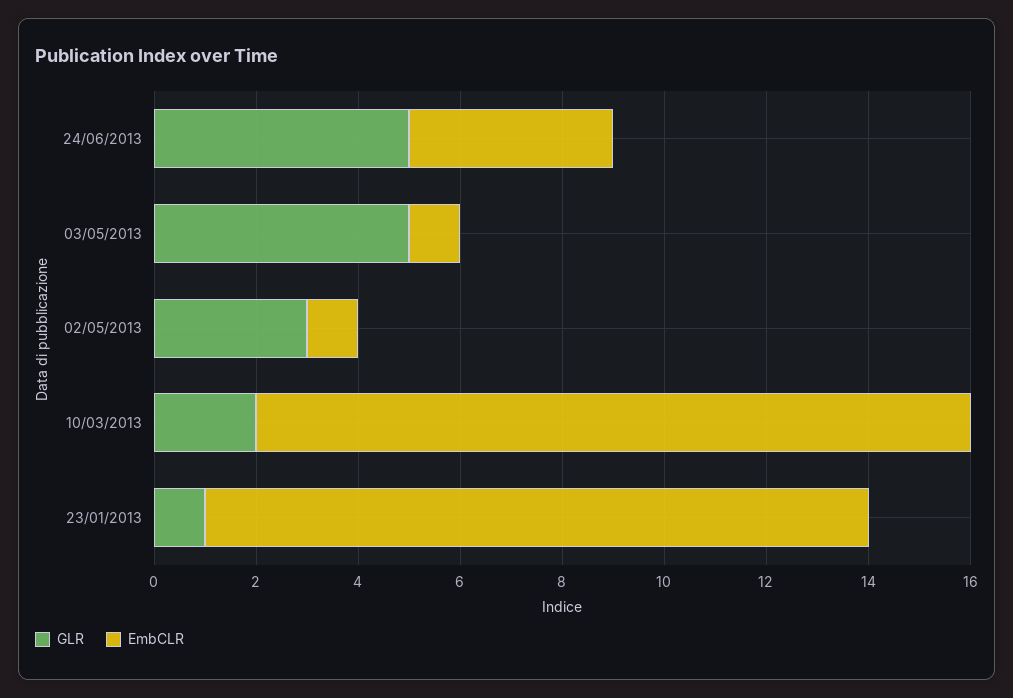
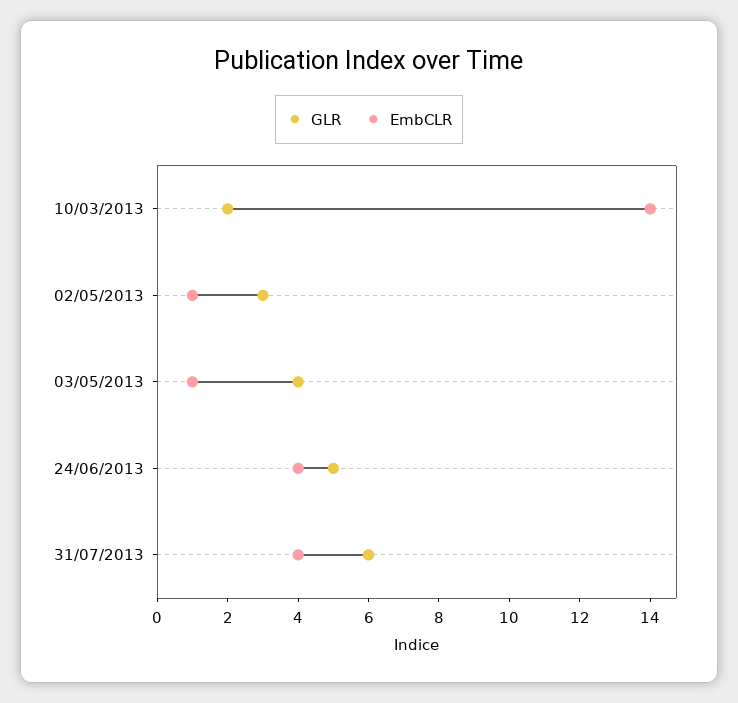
GLR, 03/05/2013: 5 -> 4
GLR, 23/01/2013: 1 -> none
EmbCLR, 23/01/2013: 13 -> none
GLR, 31/07/2013: none -> 6
EmbCLR, 31/07/2013: none -> 4

